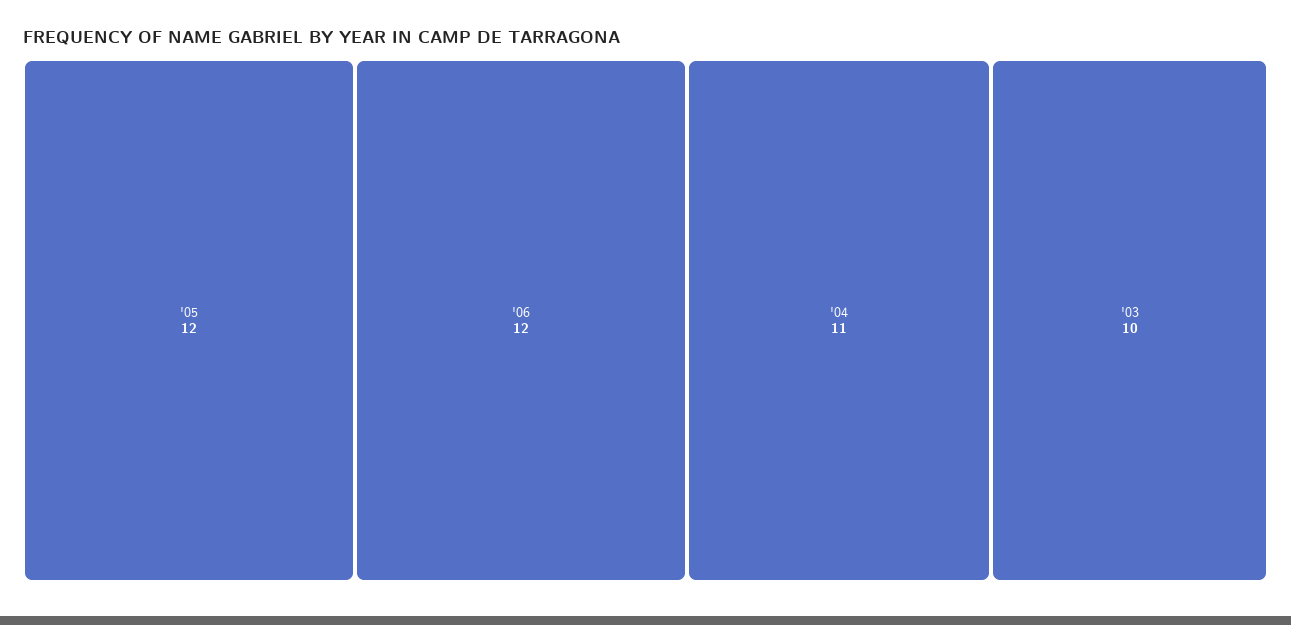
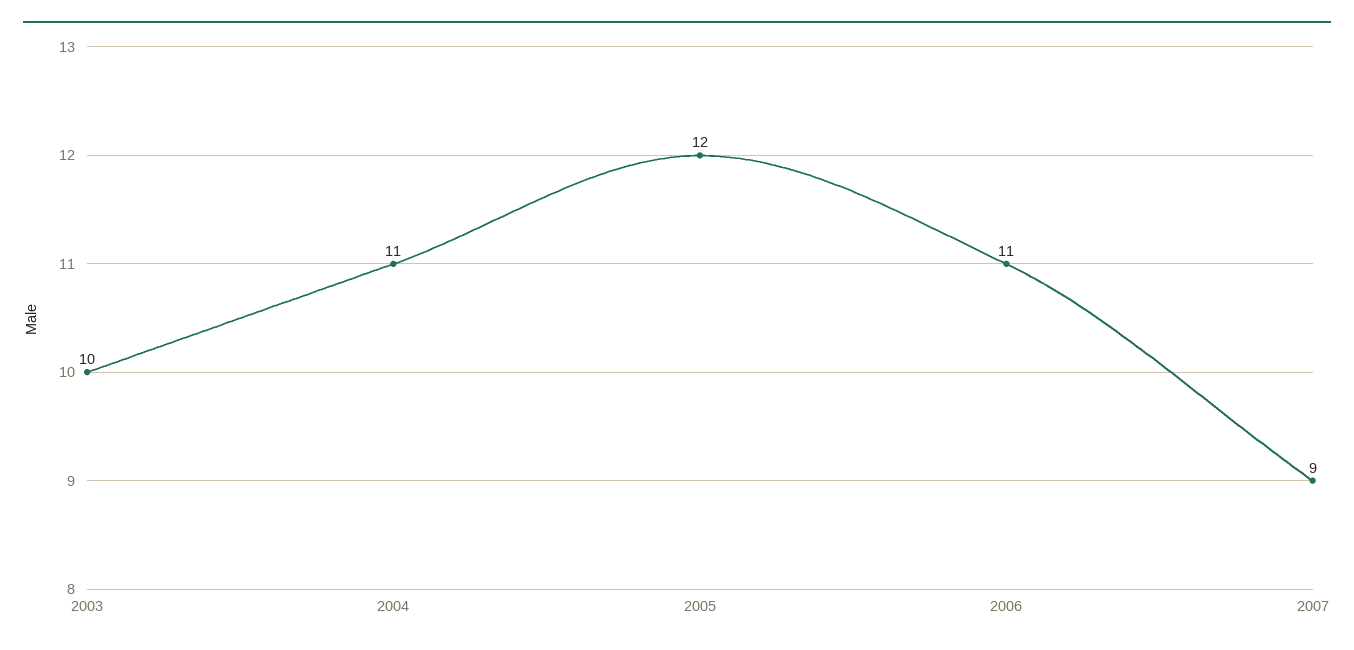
'06: 12 -> 11
2007: none -> 9

